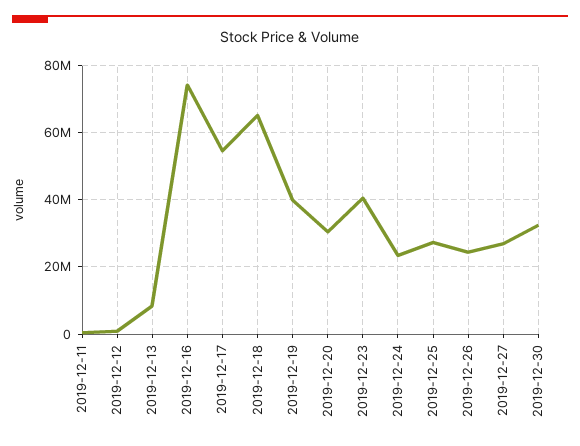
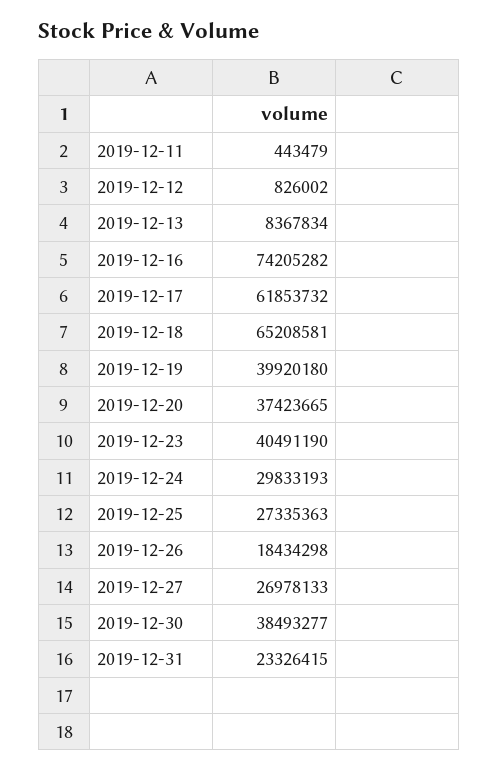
2019-12-17: 54000000 -> 61853732
2019-12-20: 30000000 -> 37423665
2019-12-24: 24000000 -> 29833193
2019-12-26: 24000000 -> 18434298
2019-12-30: 32000000 -> 38493277
2019-12-31: none -> 23326415

